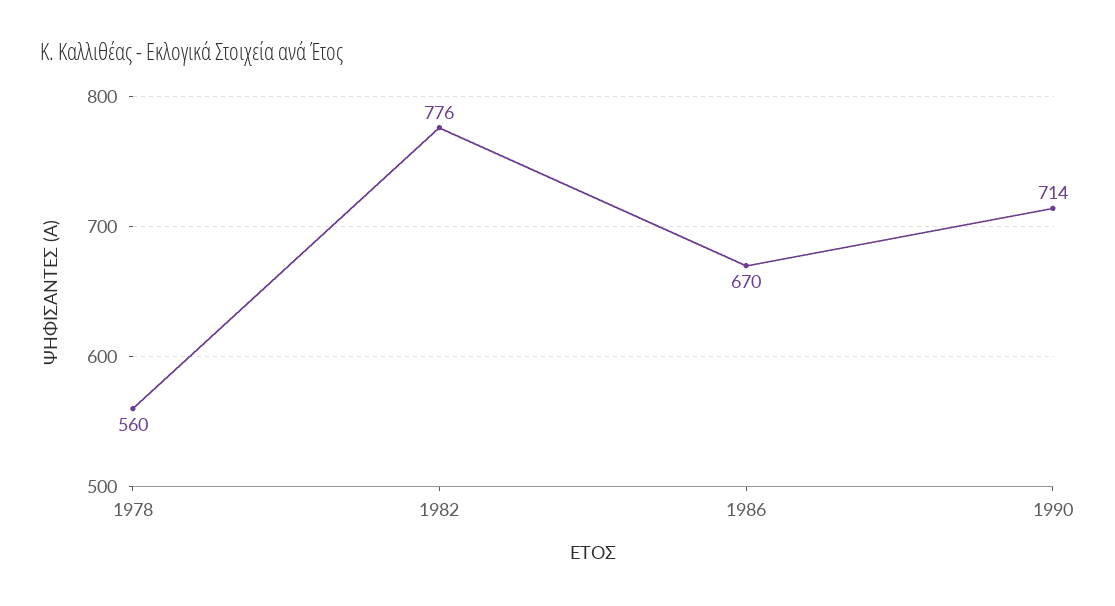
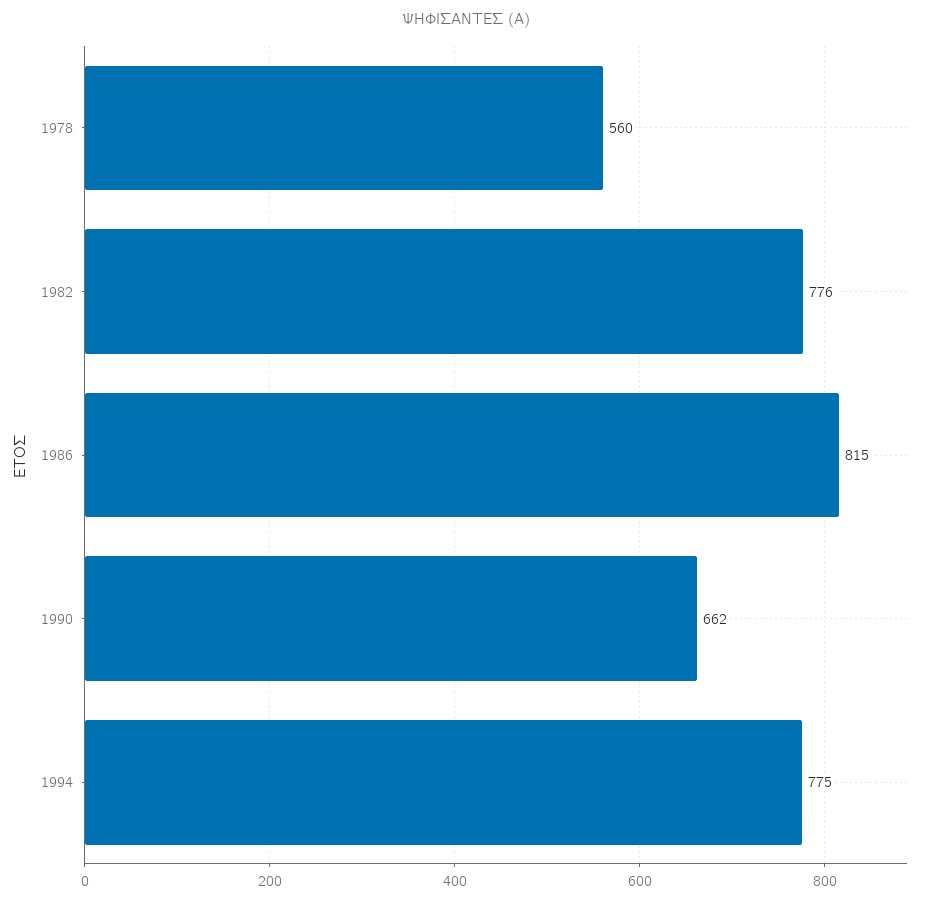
1986: 670 -> 815
1990: 714 -> 662
1994: none -> 775

